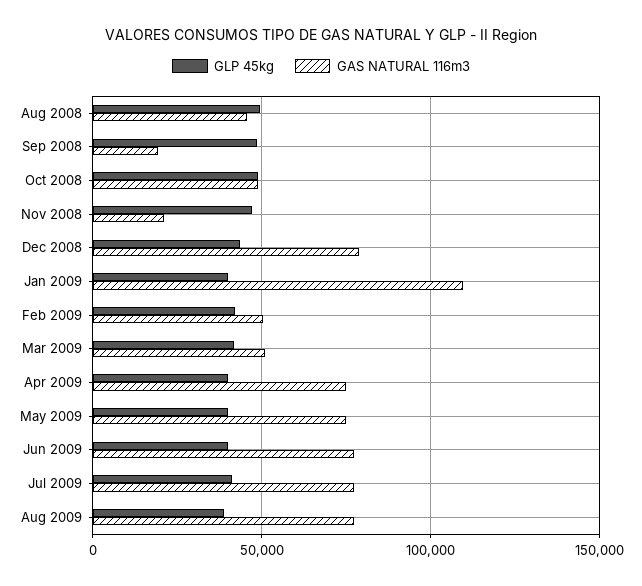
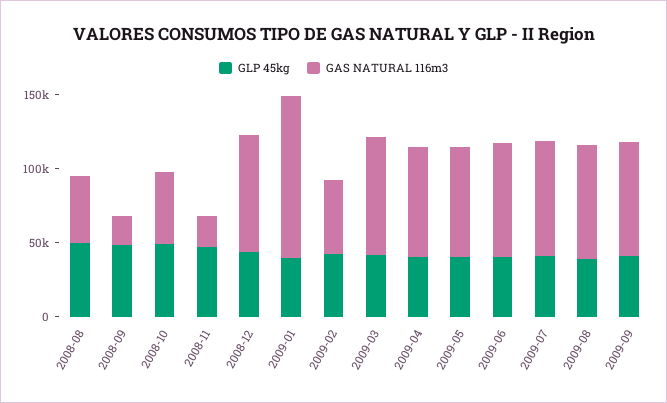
GAS NATURAL 116m3, Mar 2009: 50000 -> 80000
GLP 45kg, 2009-09: none -> 40000
GAS NATURAL 116m3, 2009-09: none -> 80000

